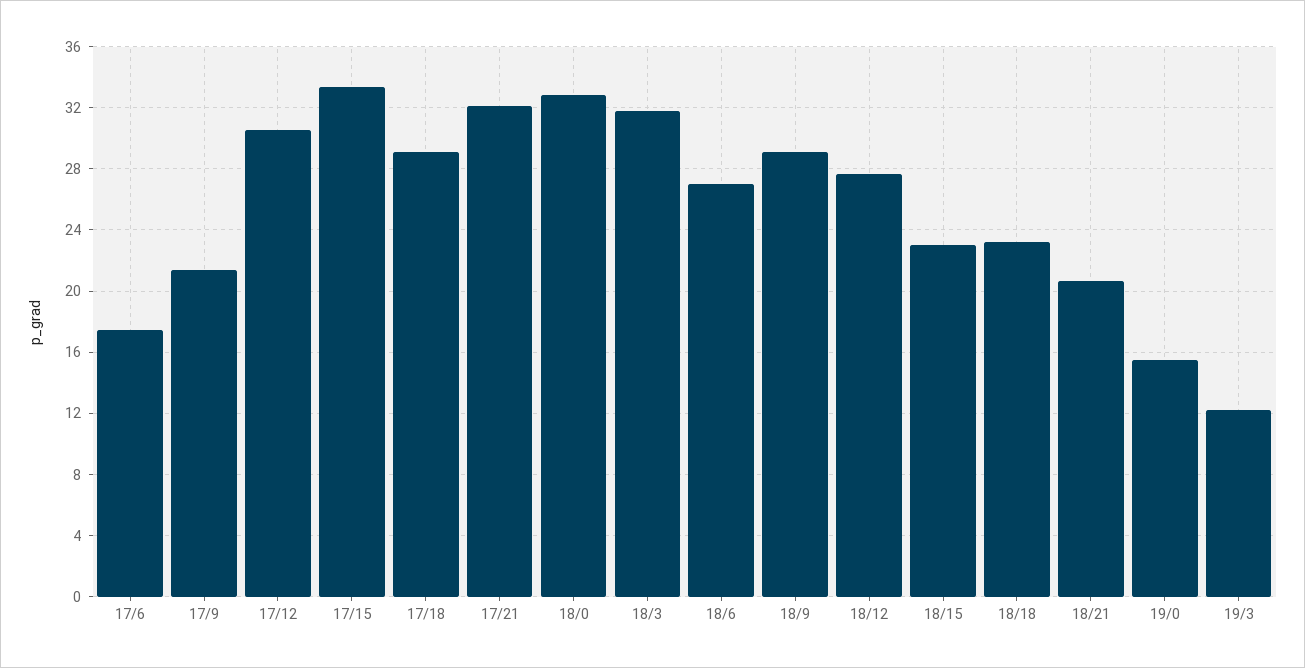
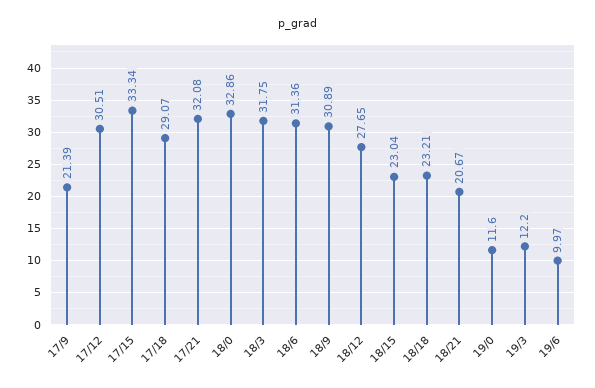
17/6: 17.5 -> none
18/6: 27 -> 31.36
18/9: 29 -> 30.89
19/0: 15.5 -> 11.6
19/6: none -> 9.97

